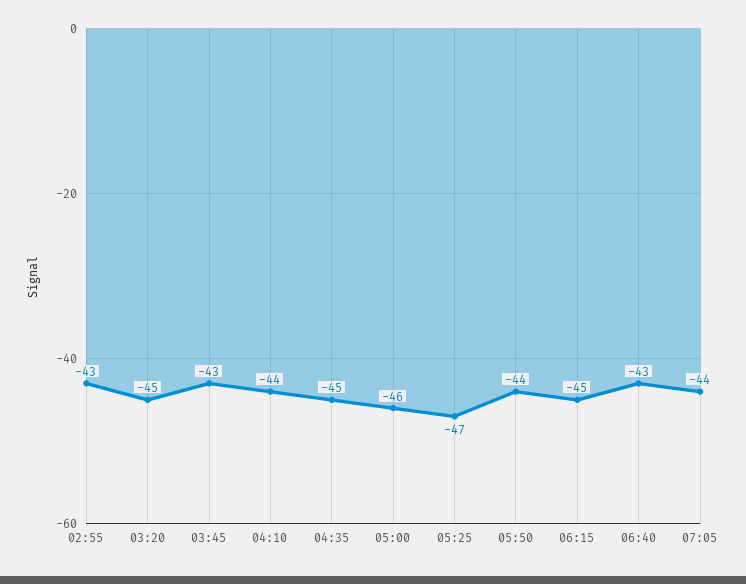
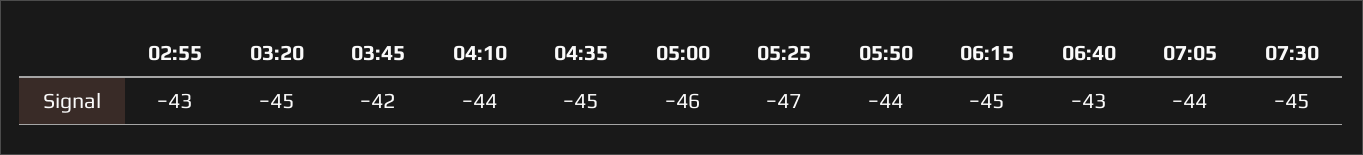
03:45: -43 -> -42
07:30: none -> -45

